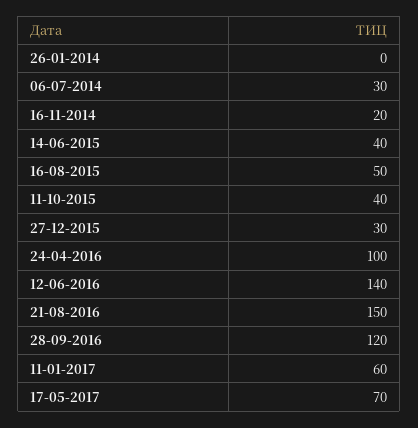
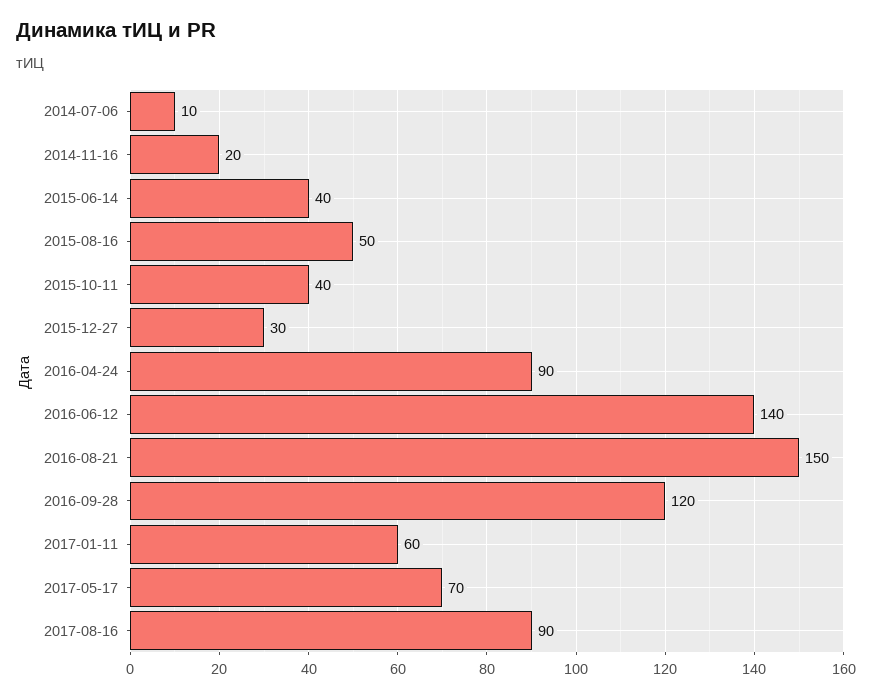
26-01-2014: 0 -> none
06-07-2014: 30 -> 10
24-04-2016: 100 -> 90
2017-08-16: none -> 90

